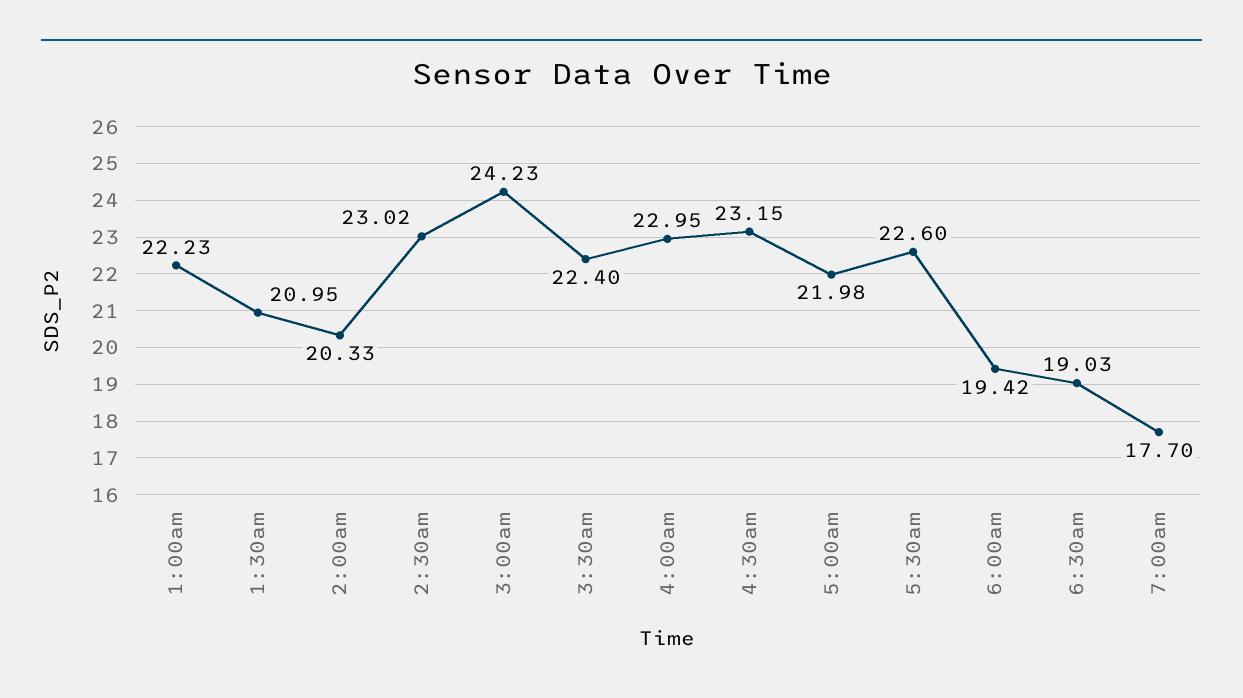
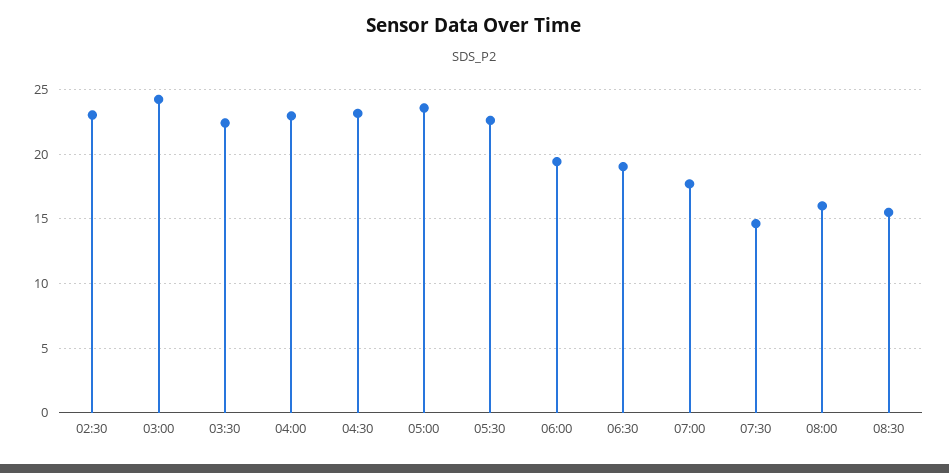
1:00am: 22.23 -> none
1:30am: 20.95 -> none
2:00am: 20.33 -> none
5:00am: 21.98 -> 23.5
07:30: none -> 14.5
08:00: none -> 16
08:30: none -> 15.5

